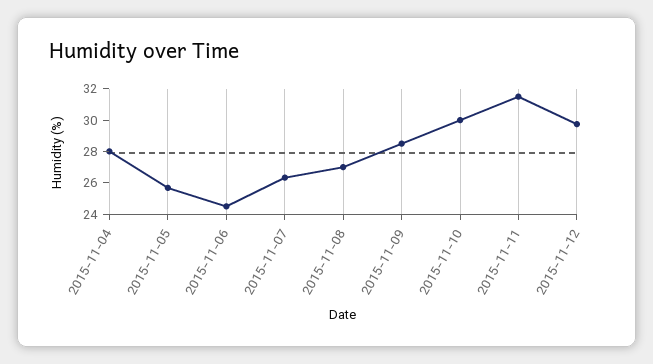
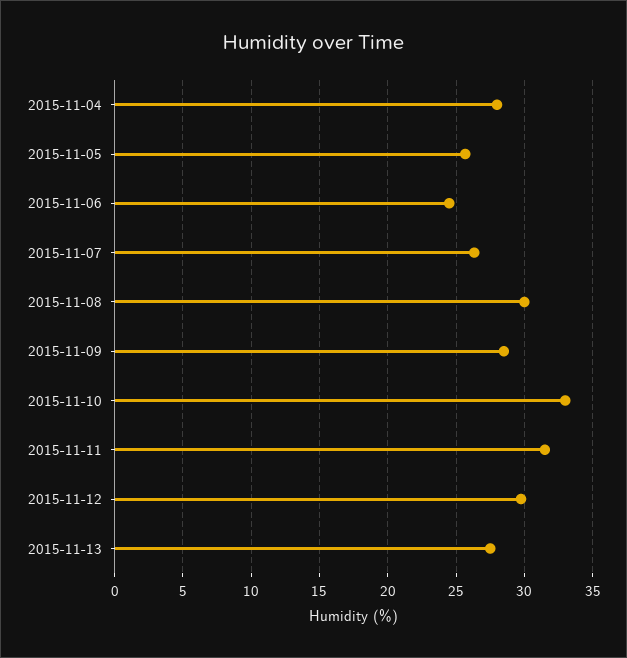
2015-11-08: 27 -> 30
2015-11-10: 30 -> 33
2015-11-13: none -> 27.5

